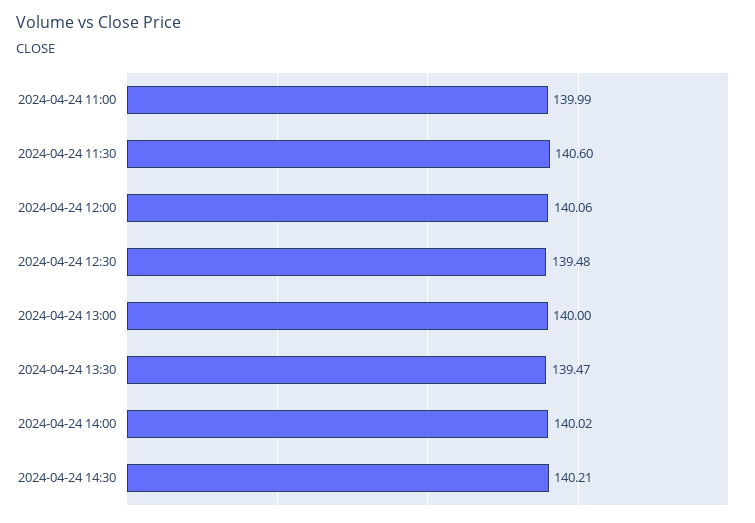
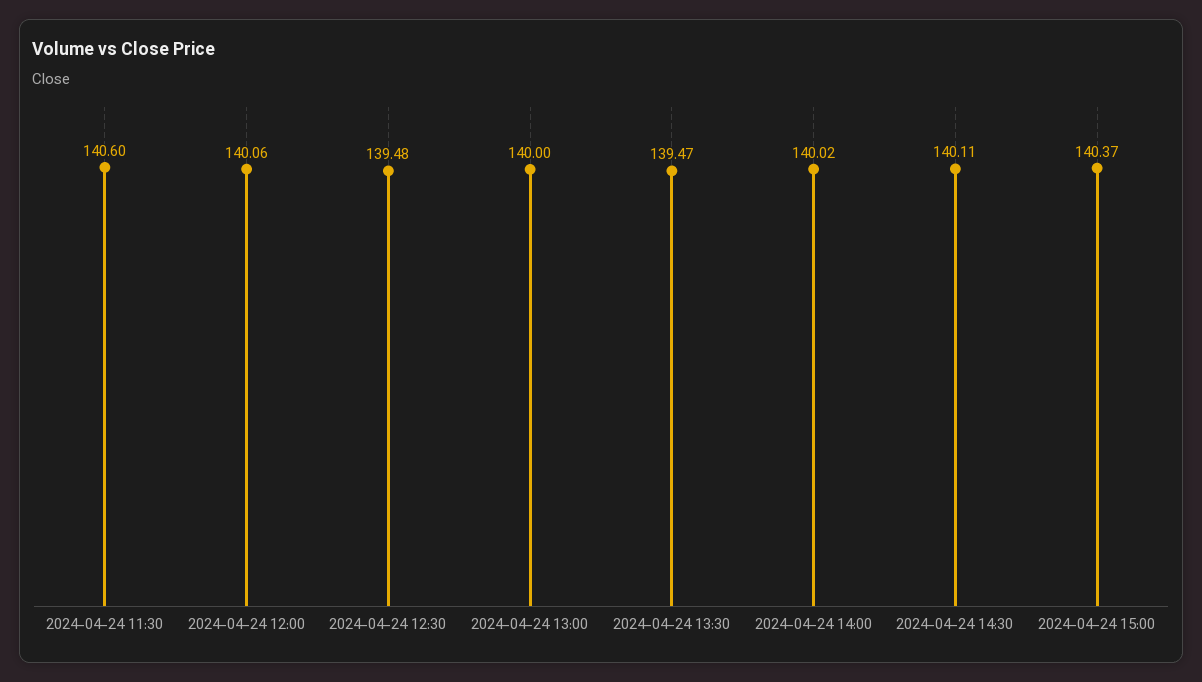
2024-04-24 11:00: 139.99 -> none
2024-04-24 14:30: 140.21 -> 140.11
2024-04-24 15:00: none -> 140.37

